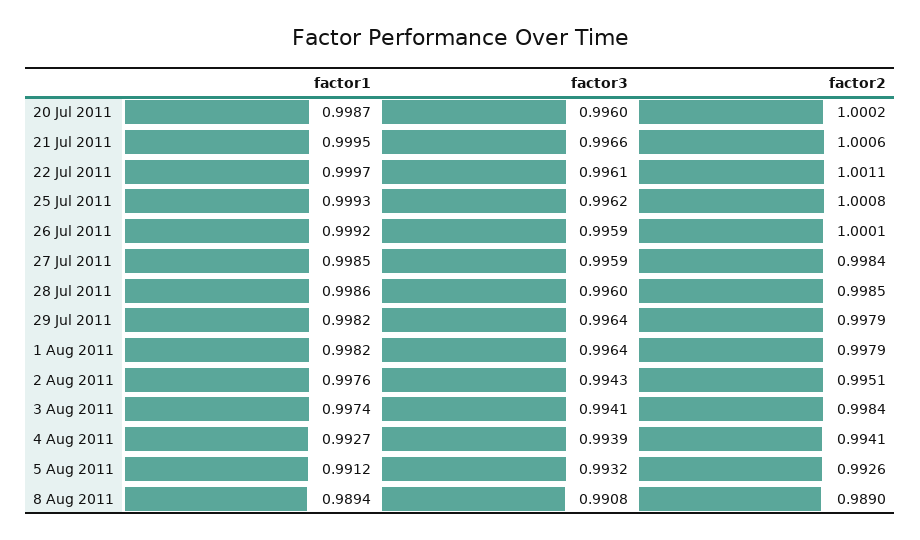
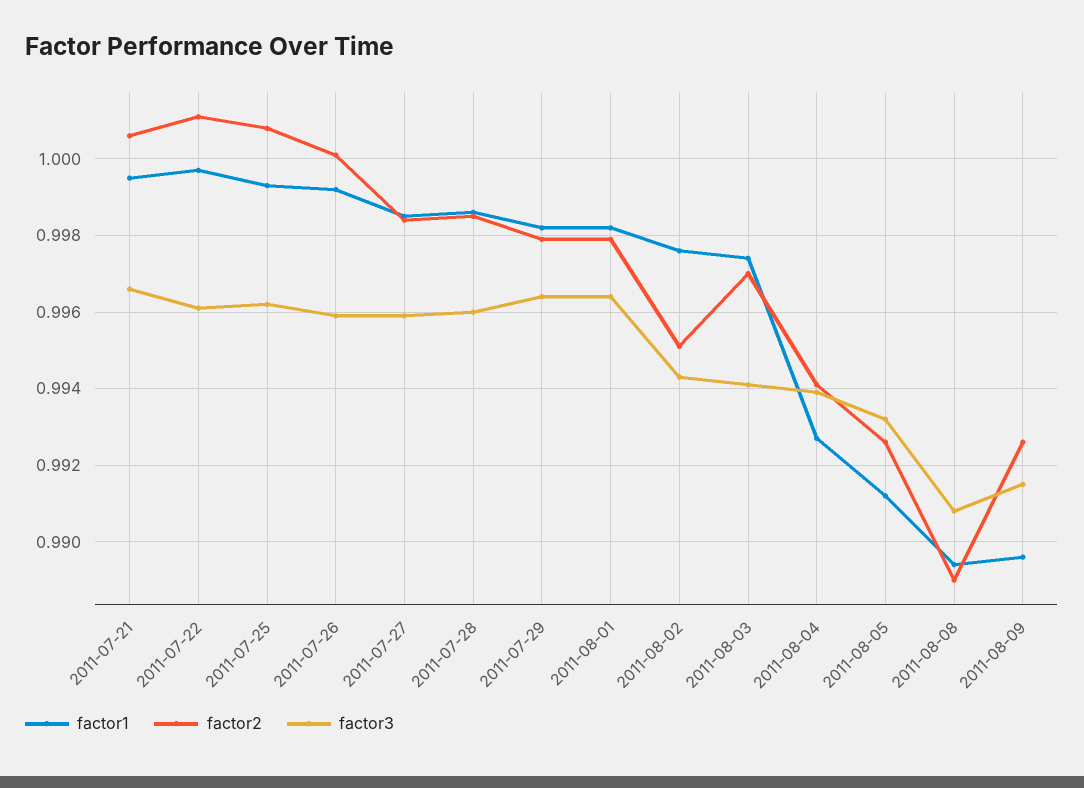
factor1, 20 Jul 2011: 0.9987 -> none
factor3, 20 Jul 2011: 0.996 -> none
factor2, 20 Jul 2011: 1.0002 -> none
factor2, 3 Aug 2011: 0.9984 -> 0.997
factor1, 2011-08-09: none -> 0.9895
factor2, 2011-08-09: none -> 0.9925
factor3, 2011-08-09: none -> 0.9915

